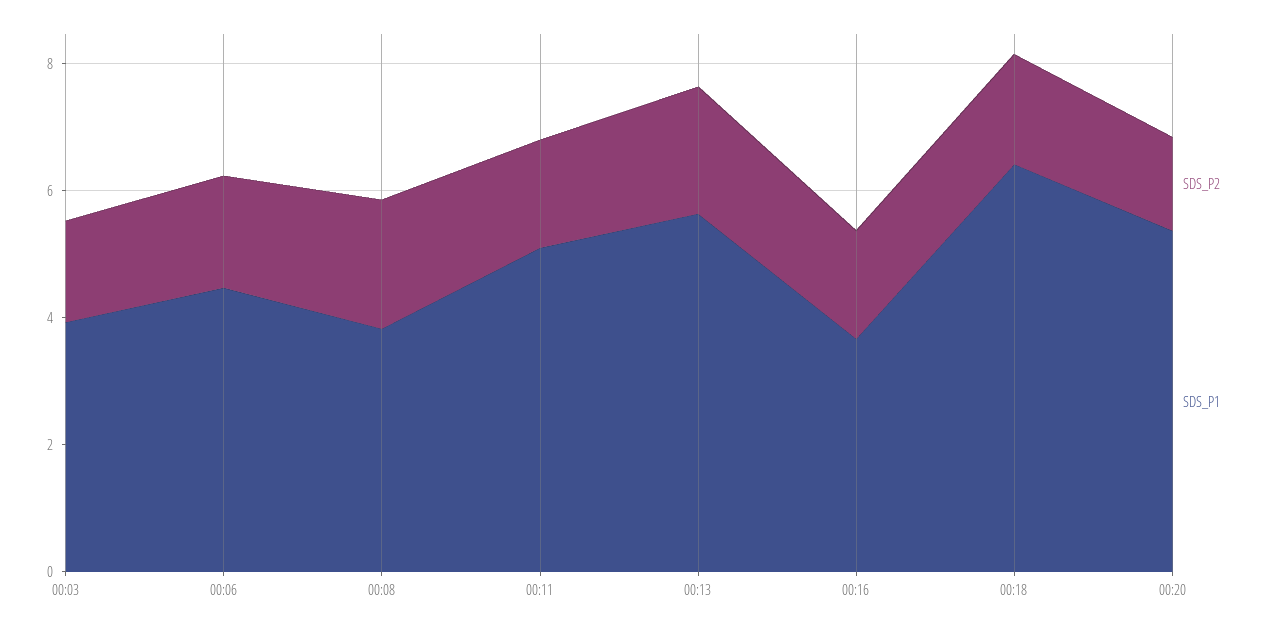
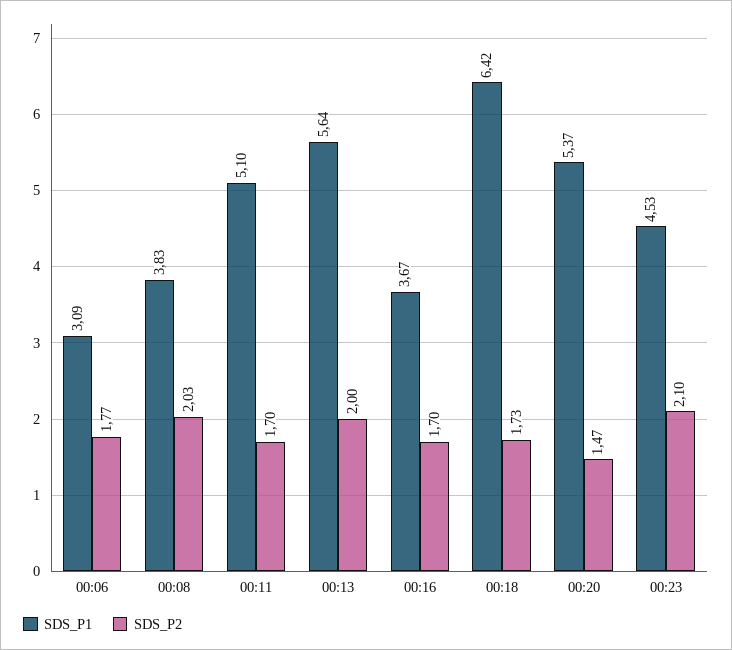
SDS_P2, 00:03: 1.5 -> none
SDS_P1, 00:03: 4 -> none
SDS_P1, 00:06: 4.5 -> 3.09
SDS_P1, 00:23: none -> 4.53
SDS_P2, 00:23: none -> 2.1

